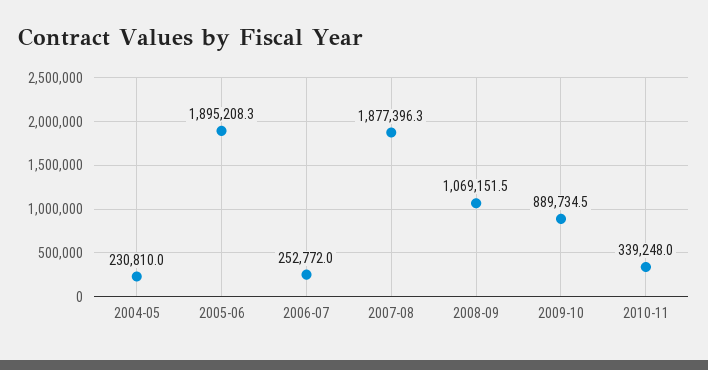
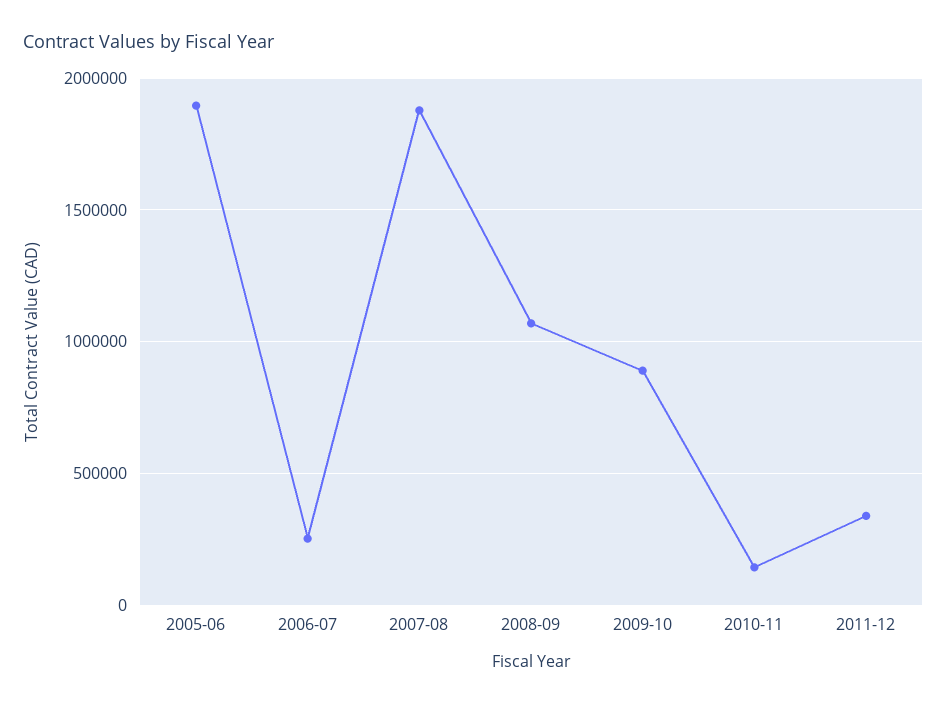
2004-05: 230810 -> none
2010-11: 339248 -> 150000
2011-12: none -> 350000

